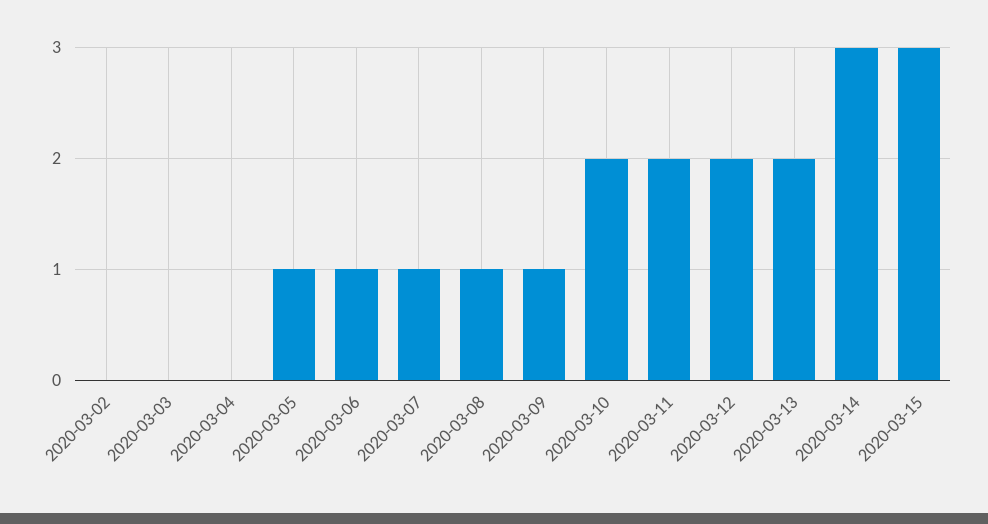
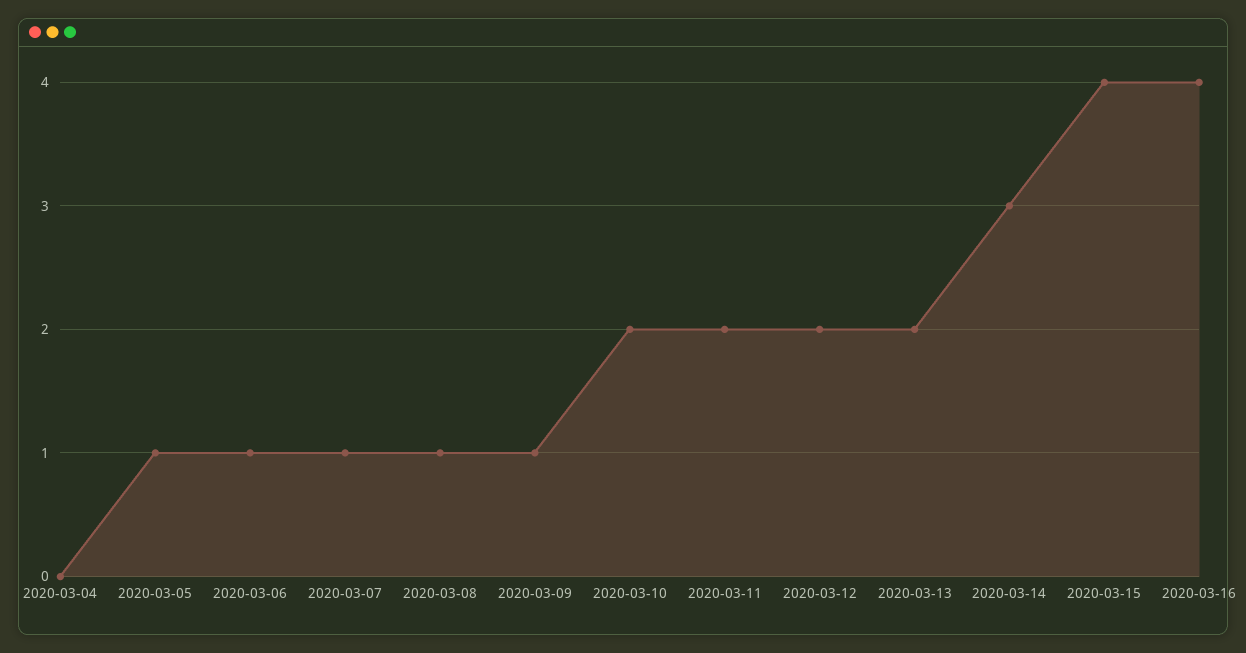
2020-03-02: 0 -> none
2020-03-03: 0 -> none
2020-03-15: 3 -> 4
2020-03-16: none -> 4

